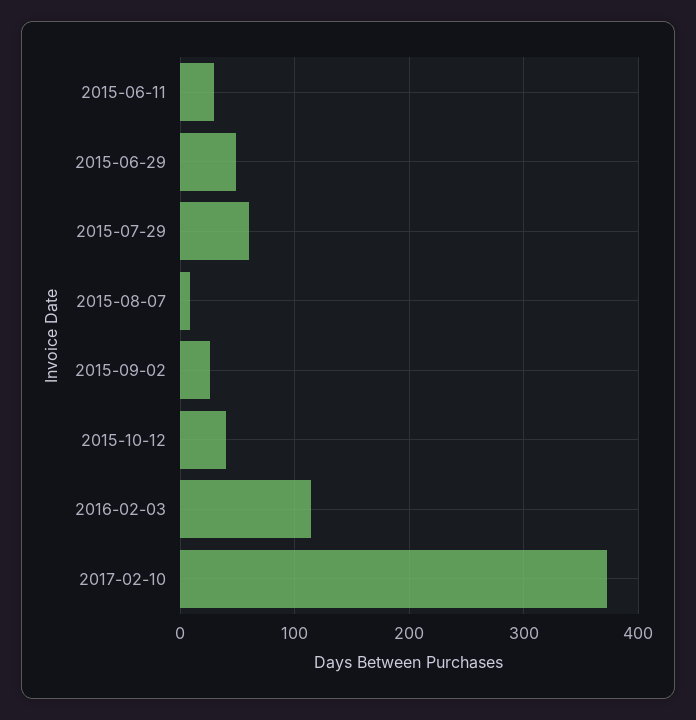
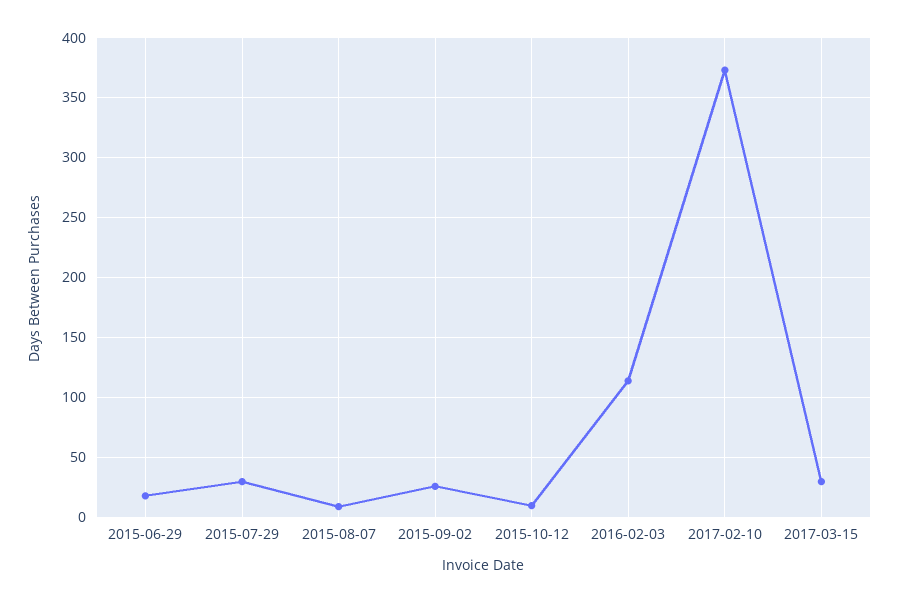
2015-06-11: 30 -> none
2015-06-29: 50 -> 20
2015-07-29: 60 -> 30
2015-10-12: 40 -> 10
2017-03-15: none -> 30

